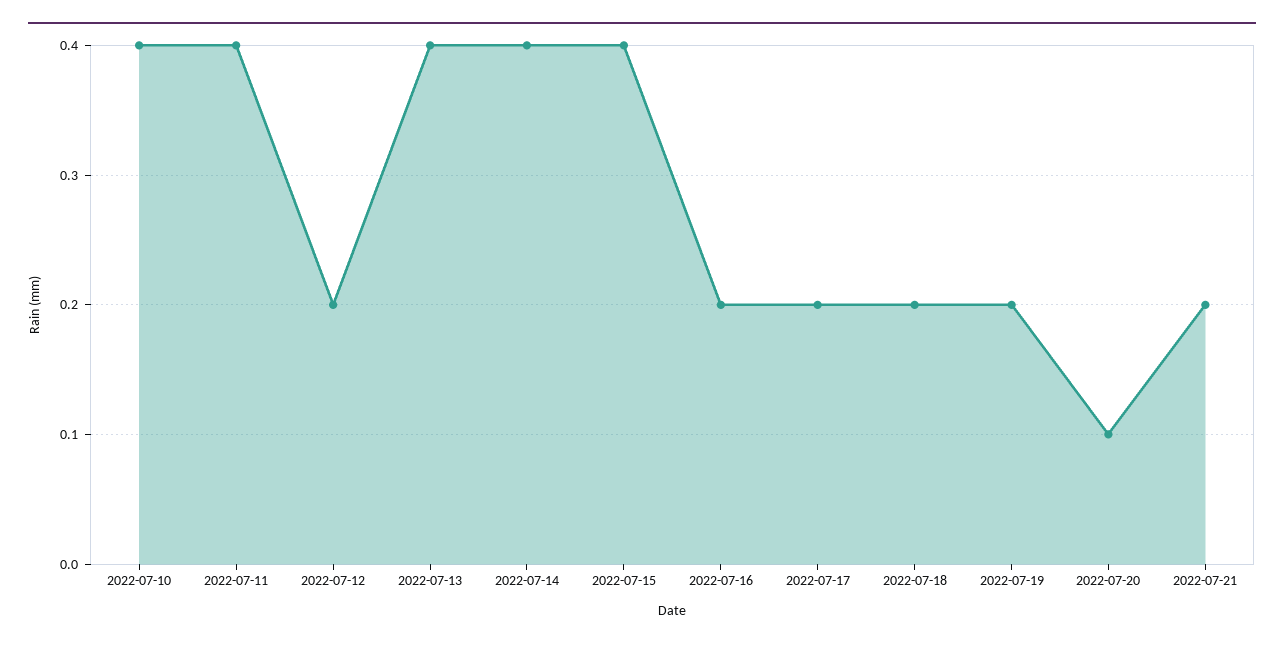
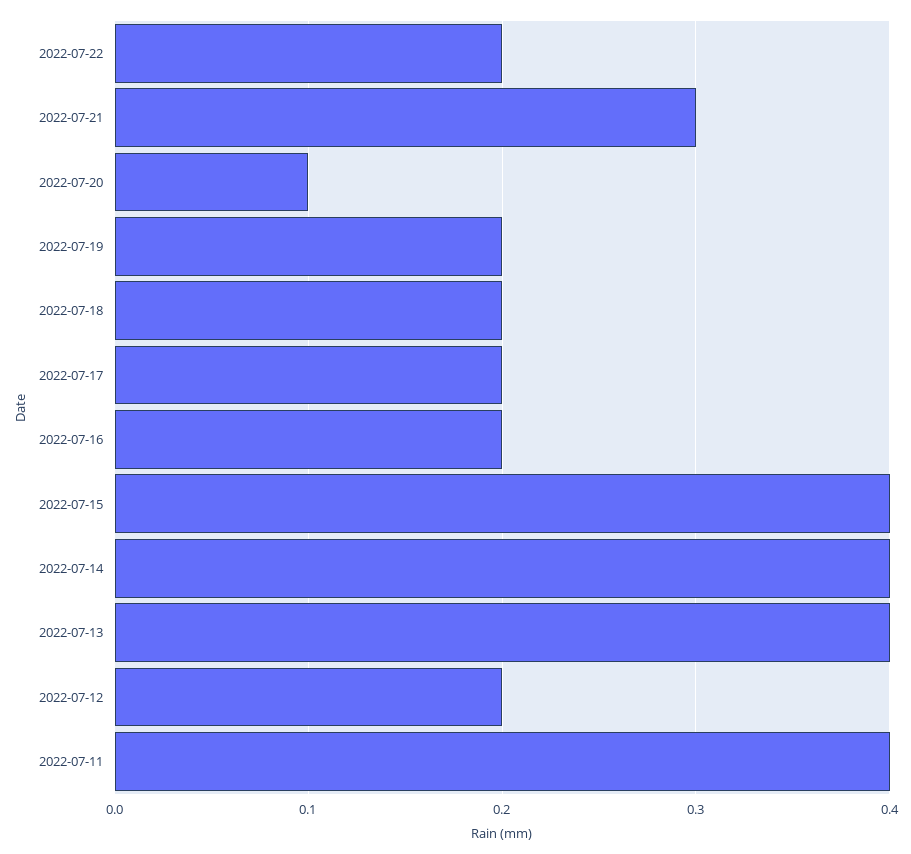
2022-07-10: 0.4 -> none
2022-07-21: 0.2 -> 0.3
2022-07-22: none -> 0.2

